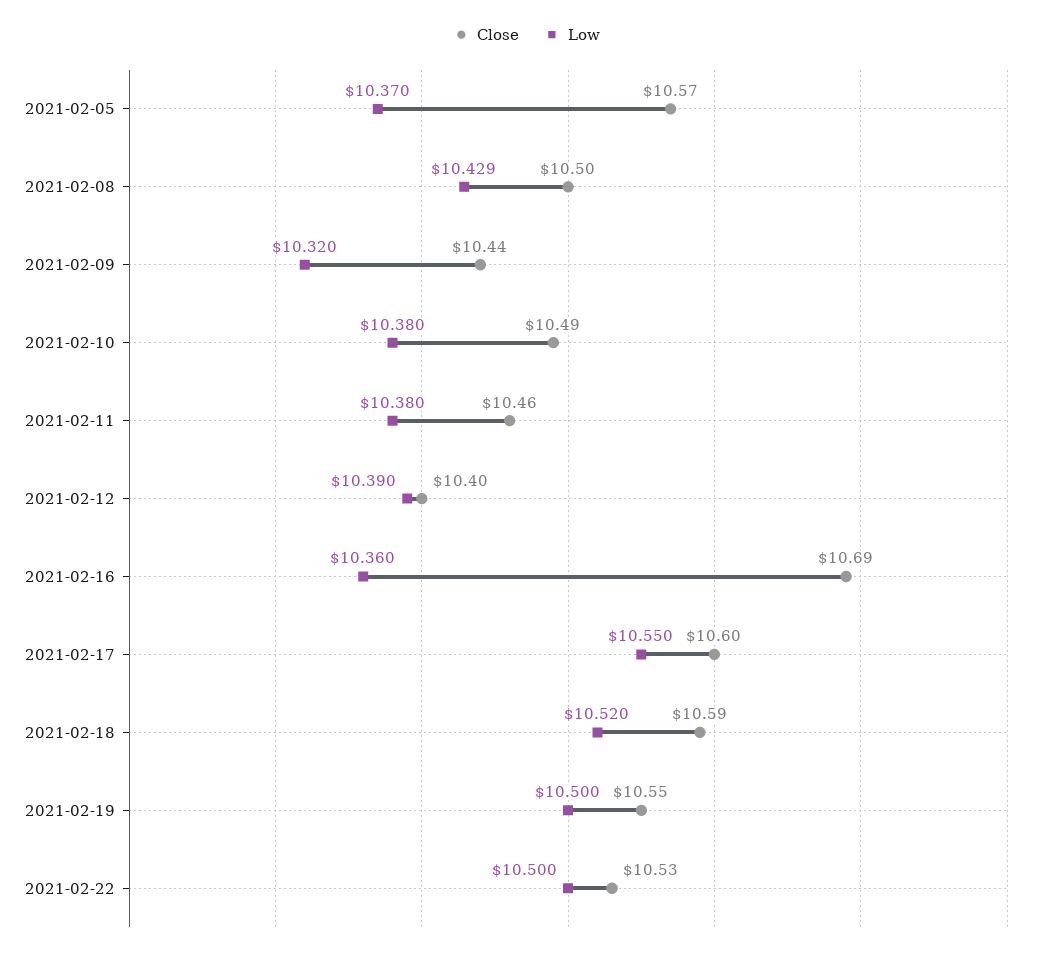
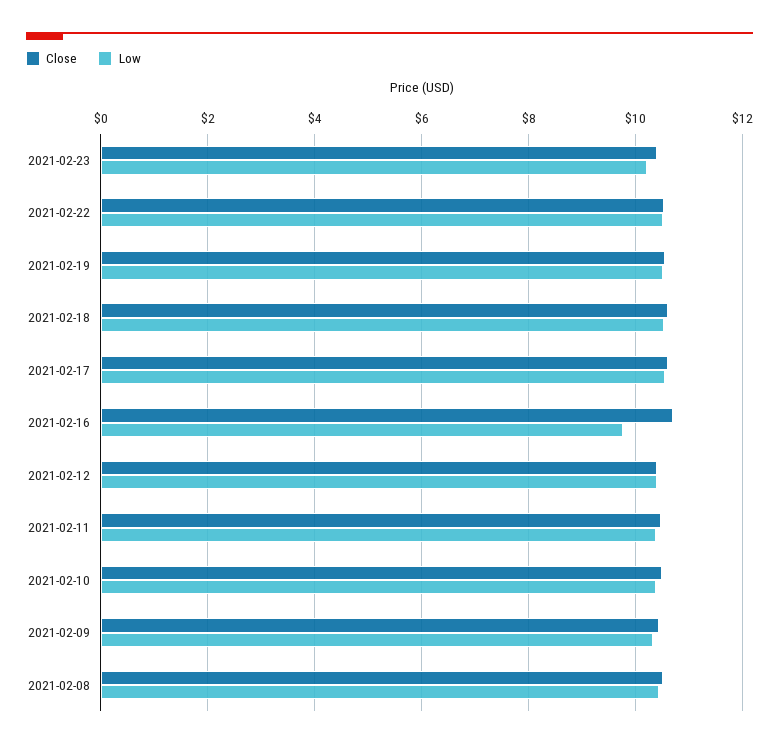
Close, 2021-02-05: 10.57 -> none
Low, 2021-02-05: 10.37 -> none
Low, 2021-02-16: 10.36 -> 9.8
Close, 2021-02-23: none -> 10.4
Low, 2021-02-23: none -> 10.2

